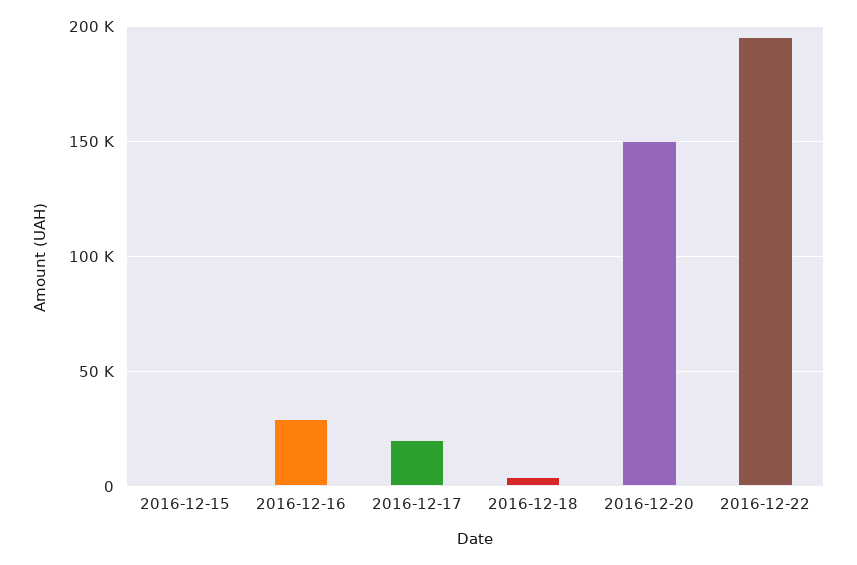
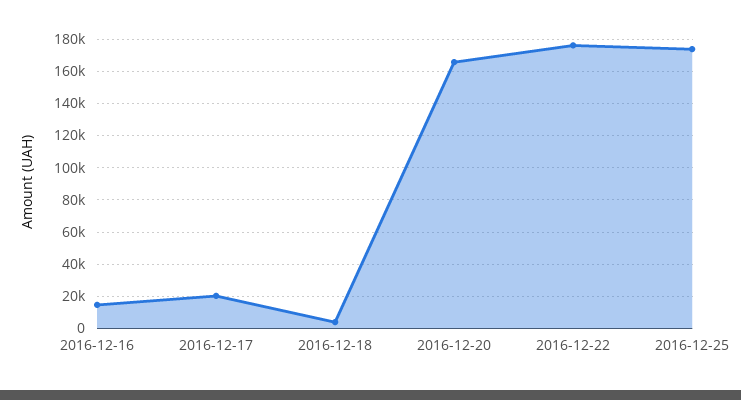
2016-12-15: 0 -> none
2016-12-16: 30000 -> 15000
2016-12-20: 150000 -> 165000
2016-12-22: 195000 -> 175000
2016-12-25: none -> 175000

